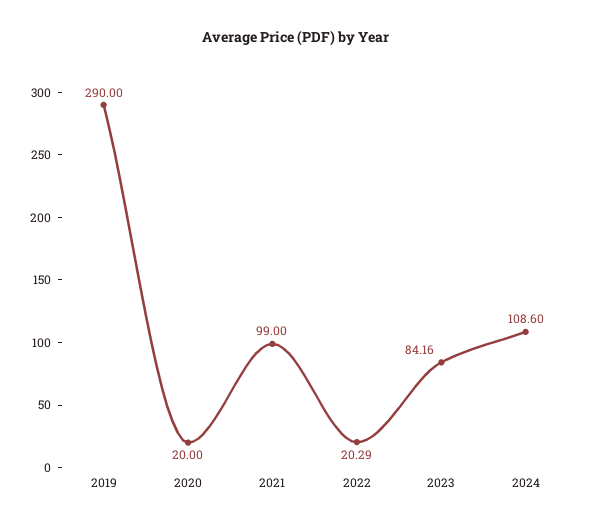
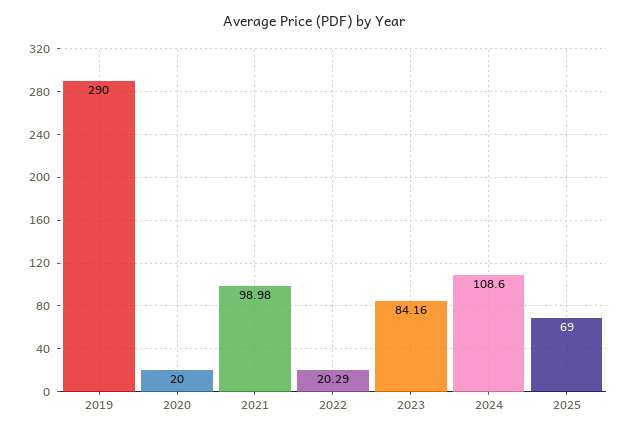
2021: 99 -> 98.98
2025: none -> 69

